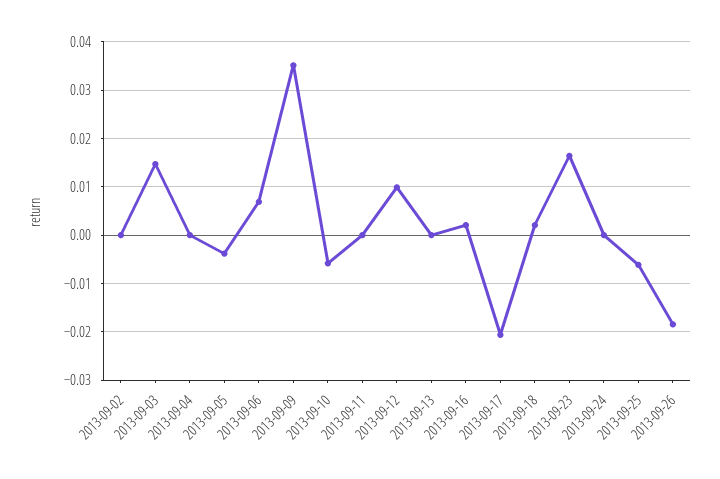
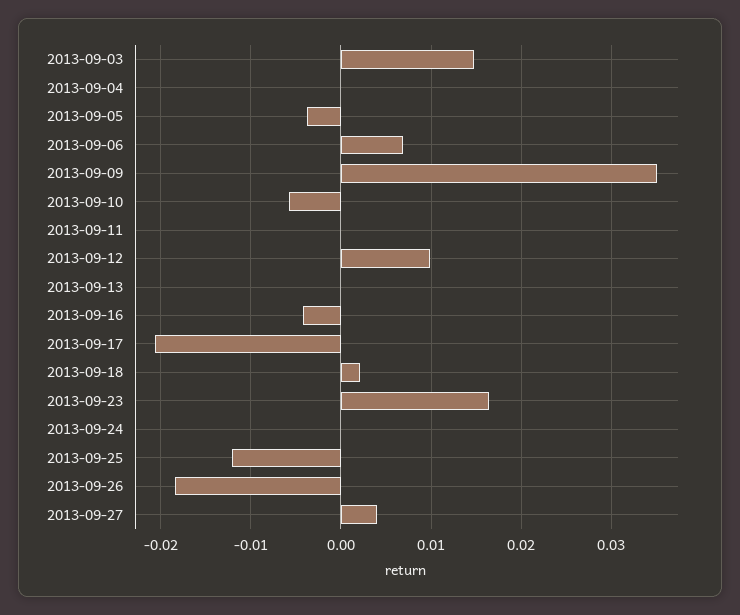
2013-09-02: 0 -> none
2013-09-16: 0.002 -> -0.004
2013-09-25: -0.006 -> -0.012
2013-09-27: none -> 0.004

